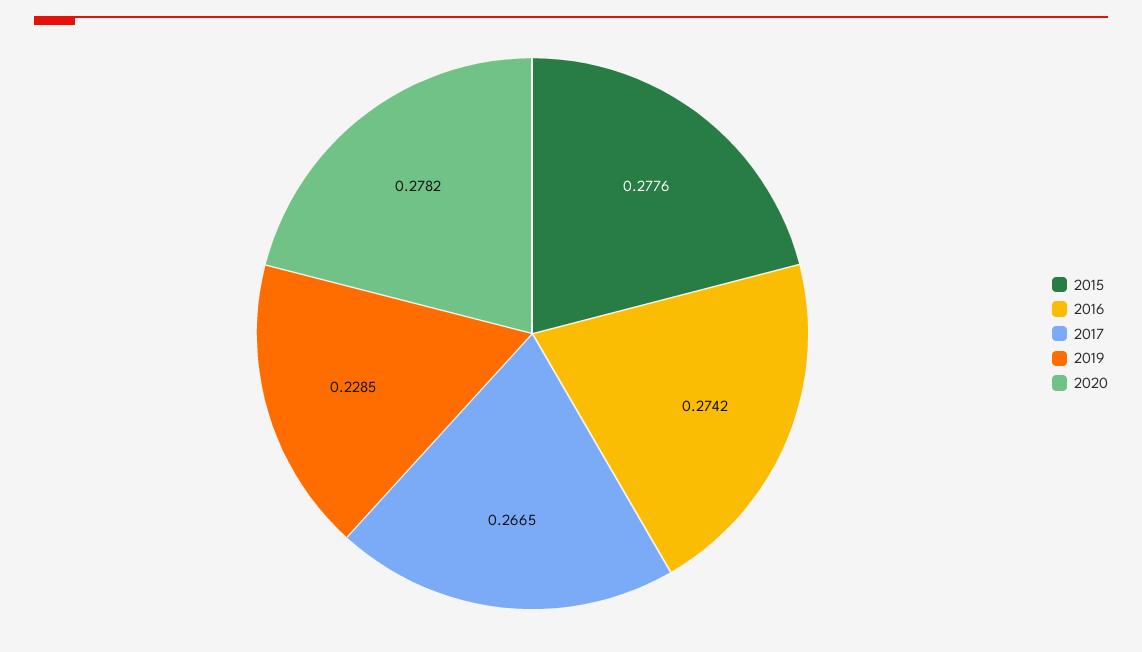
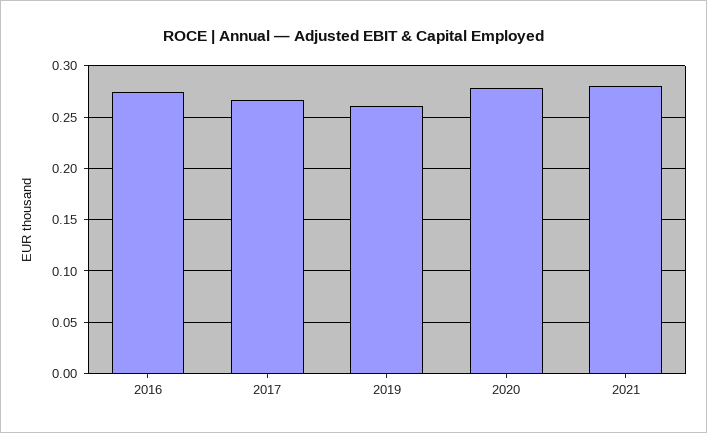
2015: 0.2776 -> none
2019: 0.2285 -> 0.26
2021: none -> 0.28

